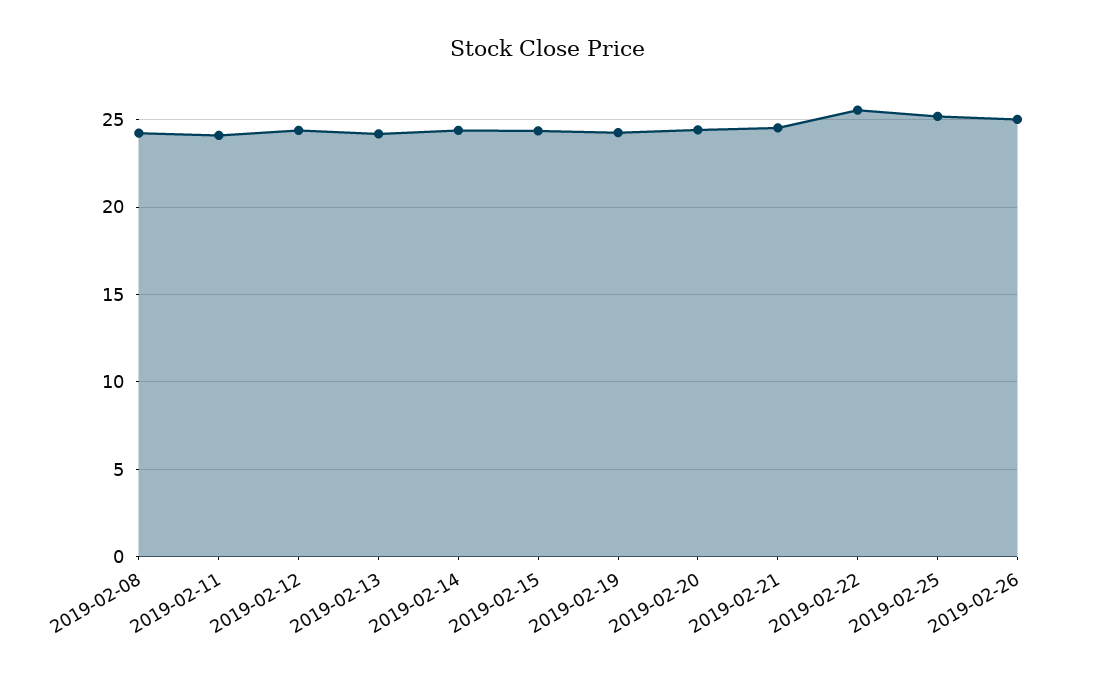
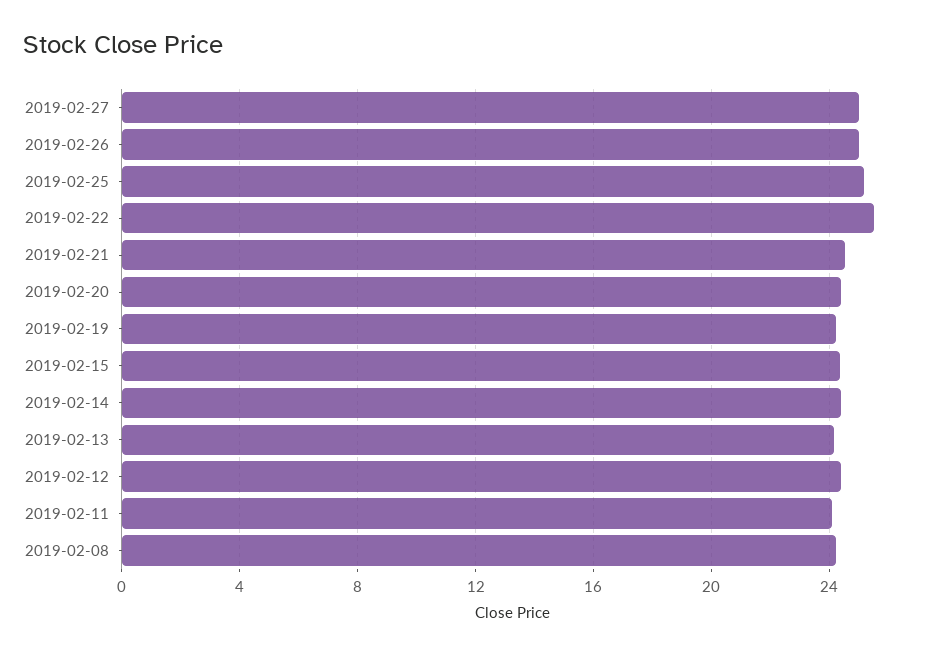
2019-02-27: none -> 25

